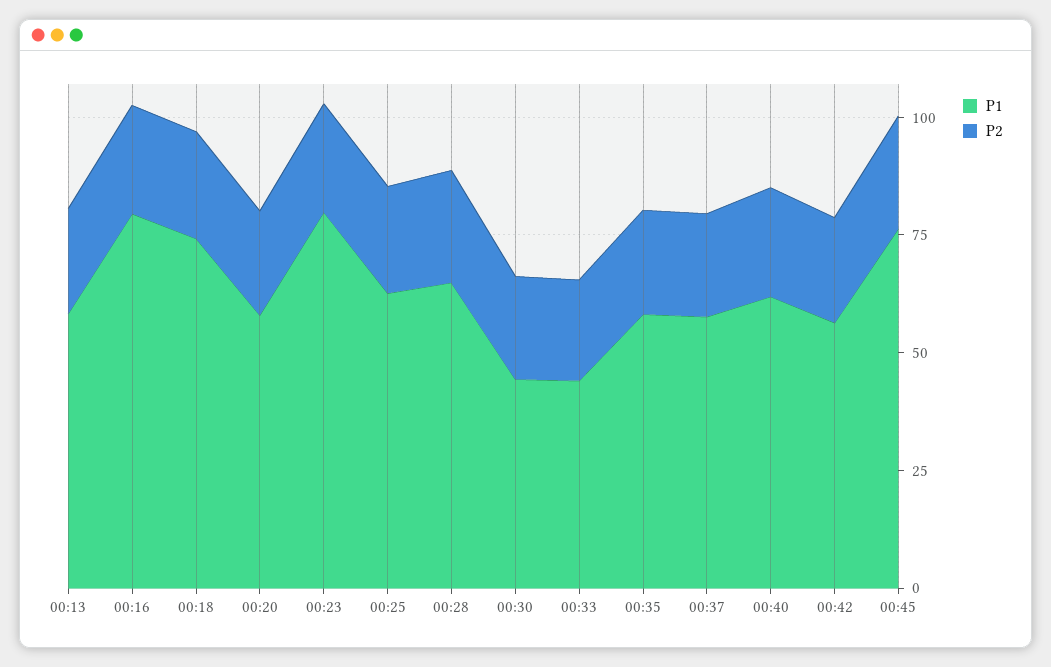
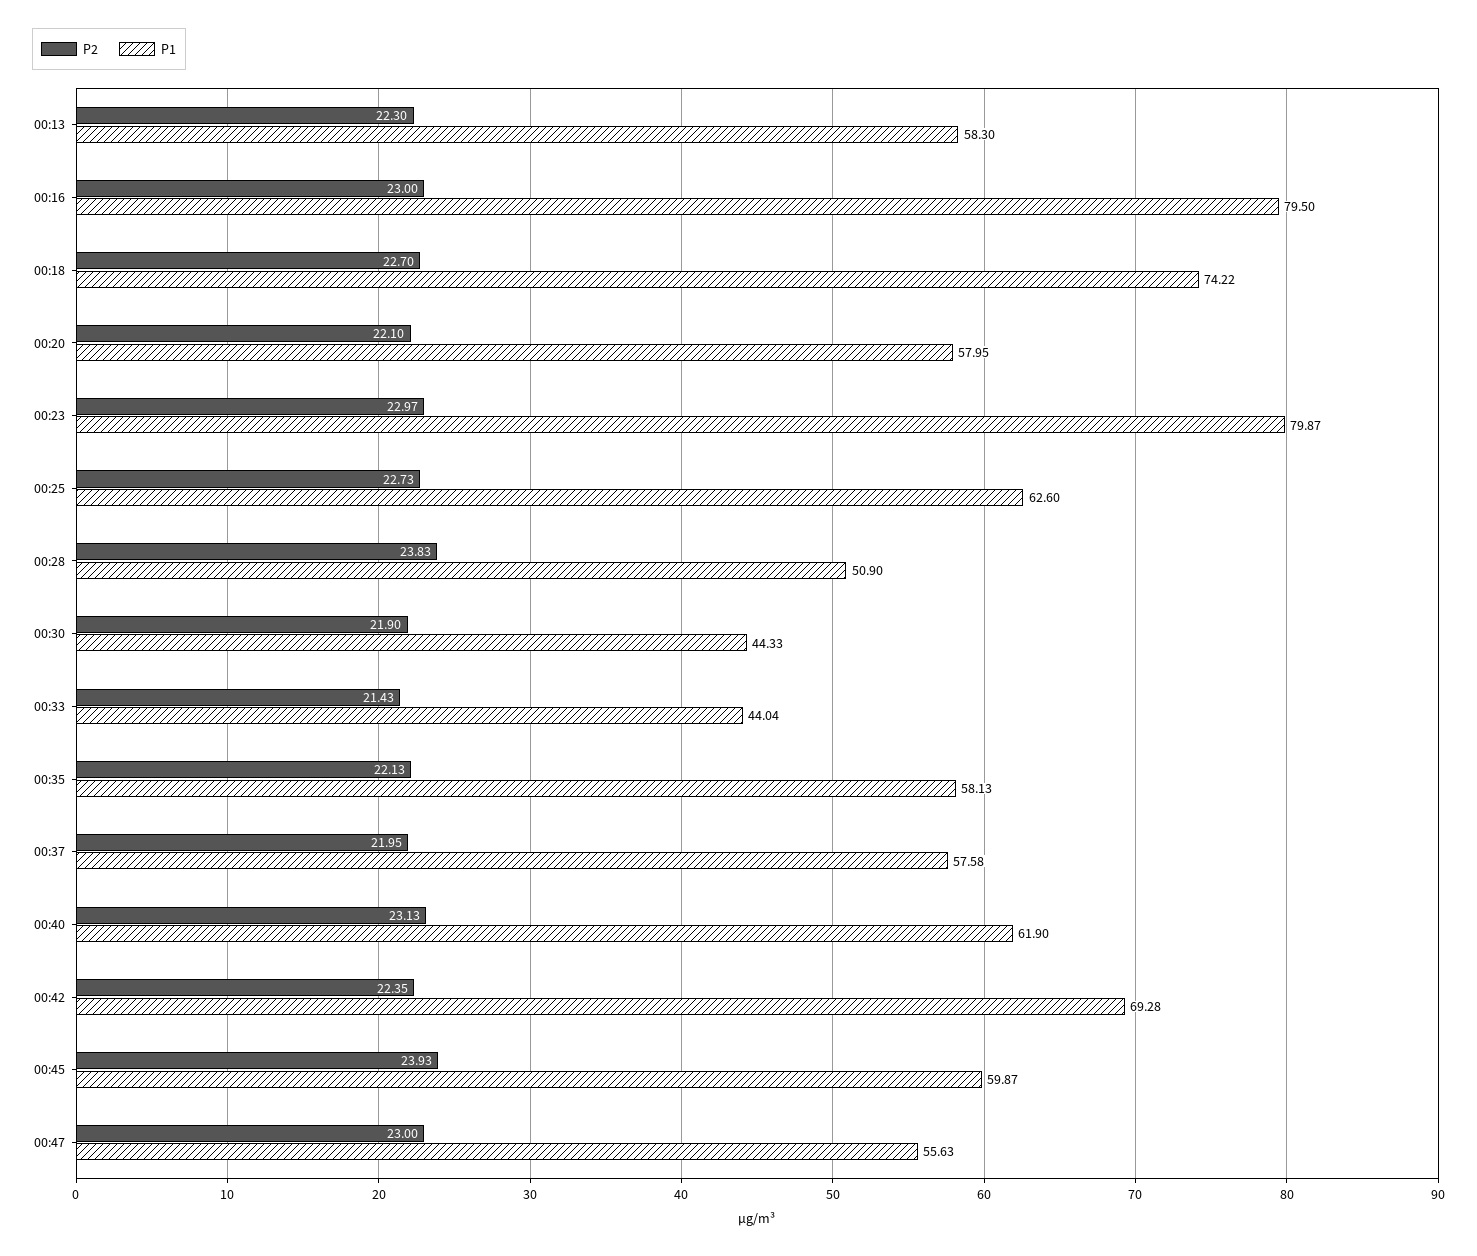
P1, 00:28: 65 -> 50.9
P1, 00:42: 55 -> 69.28
P1, 00:45: 75 -> 59.87
P2, 00:47: none -> 23
P1, 00:47: none -> 55.63

